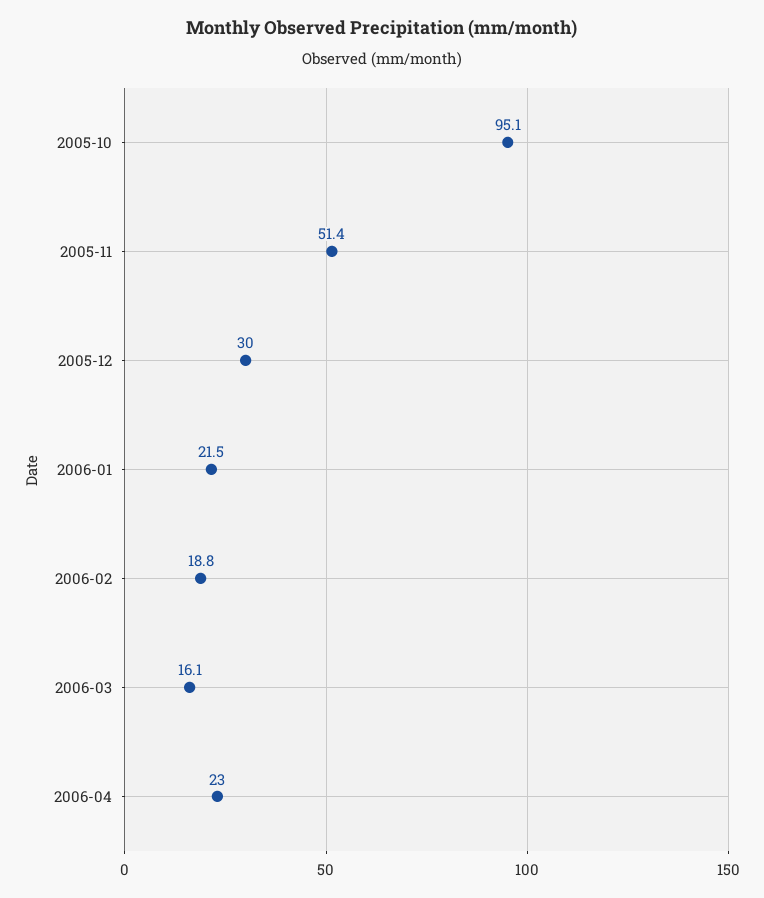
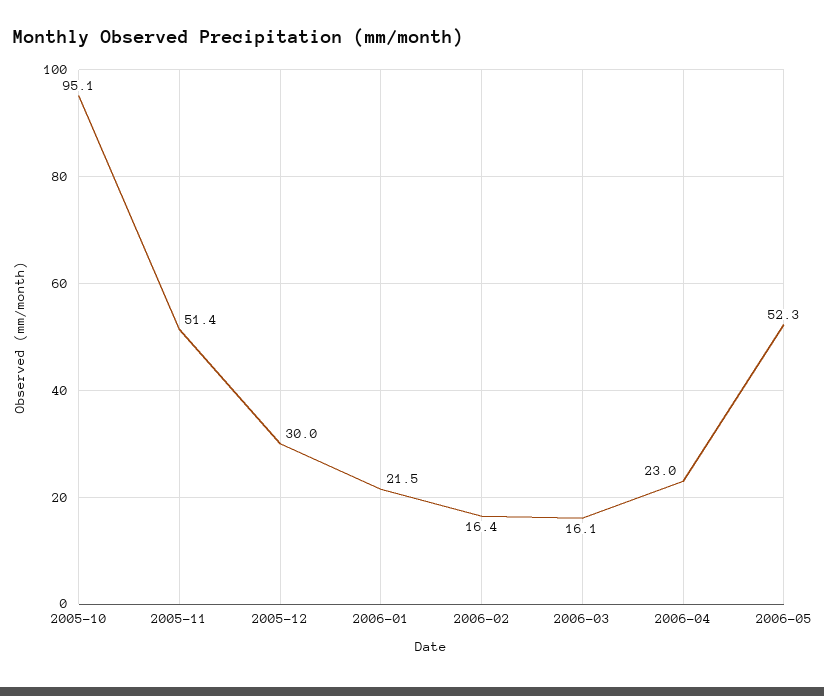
2006-02: 18.8 -> 16.4
2006-05: none -> 52.3

